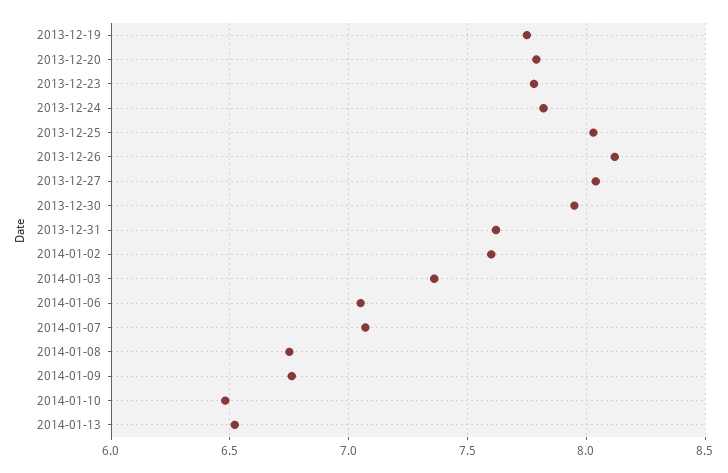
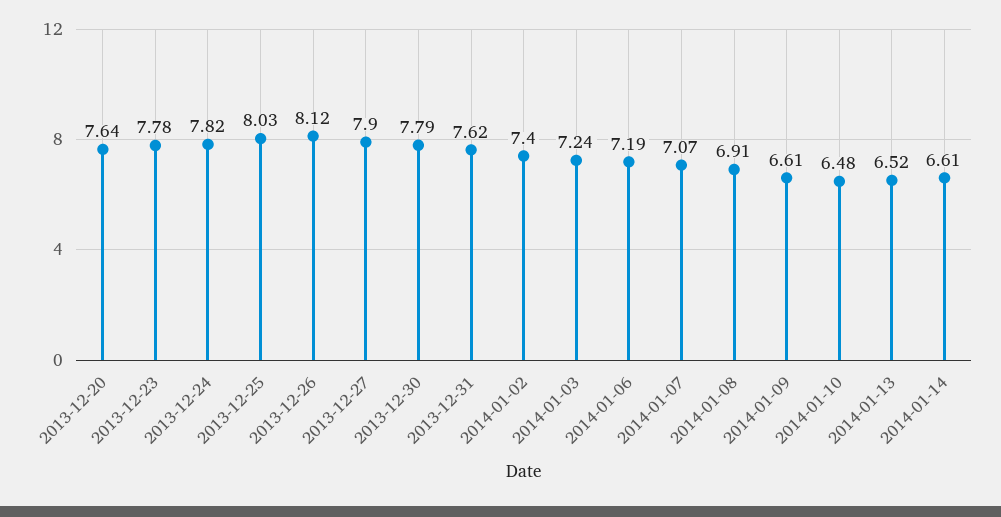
2013-12-19: 7.75 -> none
2013-12-20: 7.8 -> 7.64
2013-12-27: 8.05 -> 7.9
2013-12-30: 7.95 -> 7.79
2014-01-02: 7.6 -> 7.4
2014-01-03: 7.35 -> 7.24
2014-01-06: 7.05 -> 7.19
2014-01-08: 6.75 -> 6.91
2014-01-09: 6.75 -> 6.61
2014-01-14: none -> 6.61

